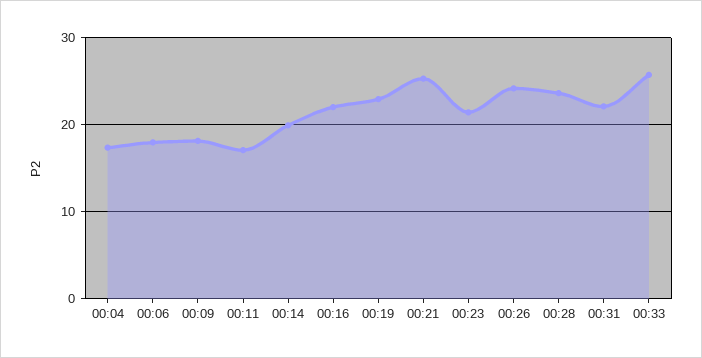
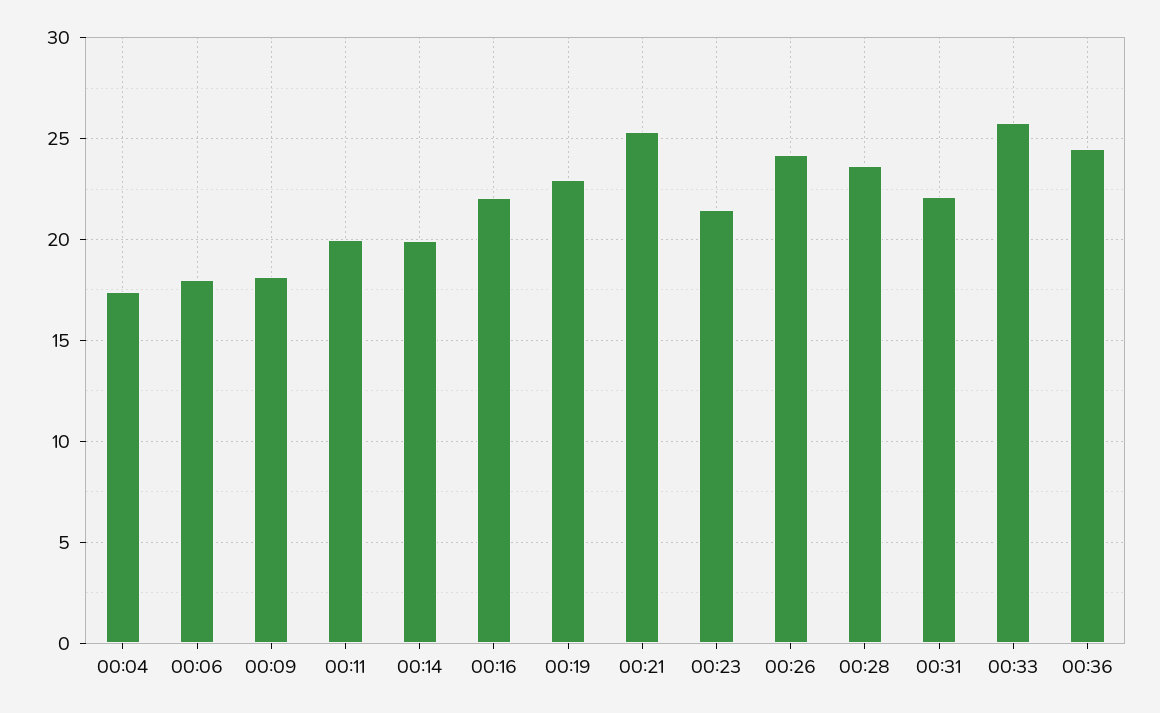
00:11: 17 -> 20
00:36: none -> 24.5

